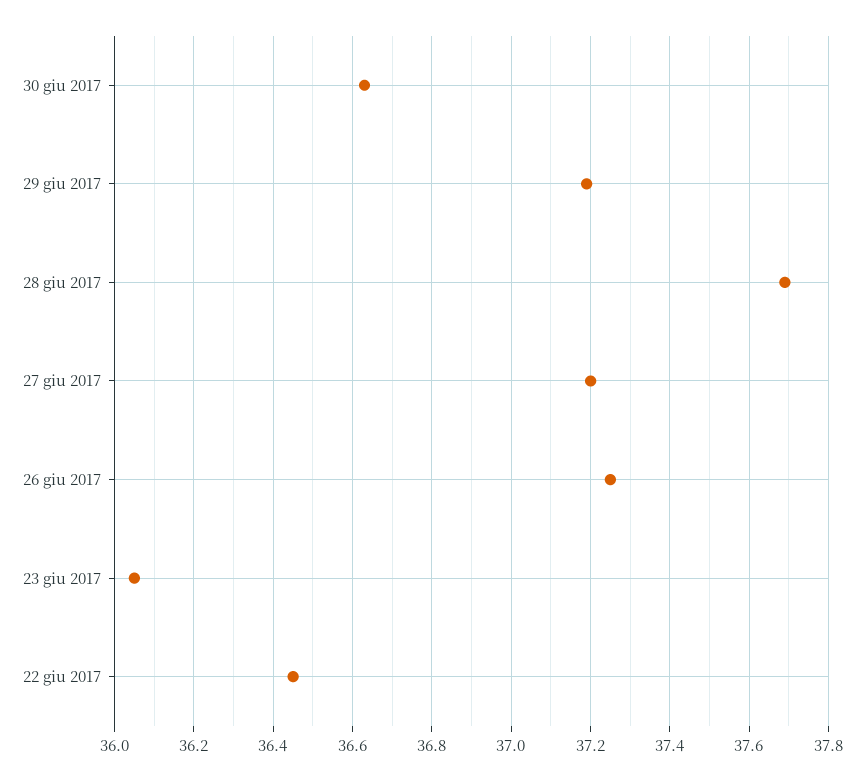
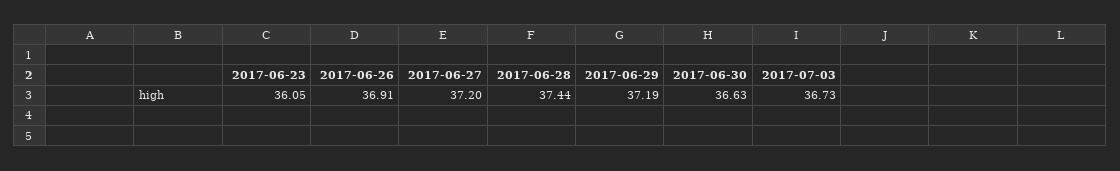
28 giu 2017: 37.7 -> 37.44
26 giu 2017: 37.25 -> 36.91
22 giu 2017: 36.45 -> none
2017-07-03: none -> 36.73

